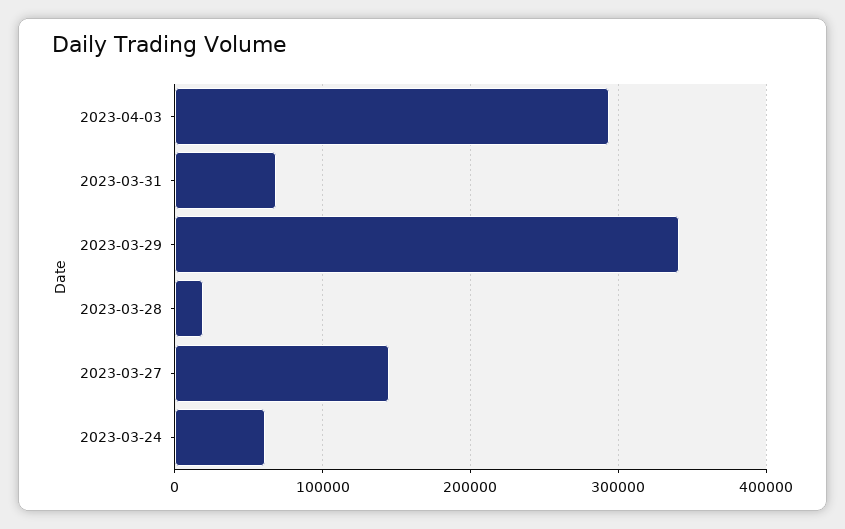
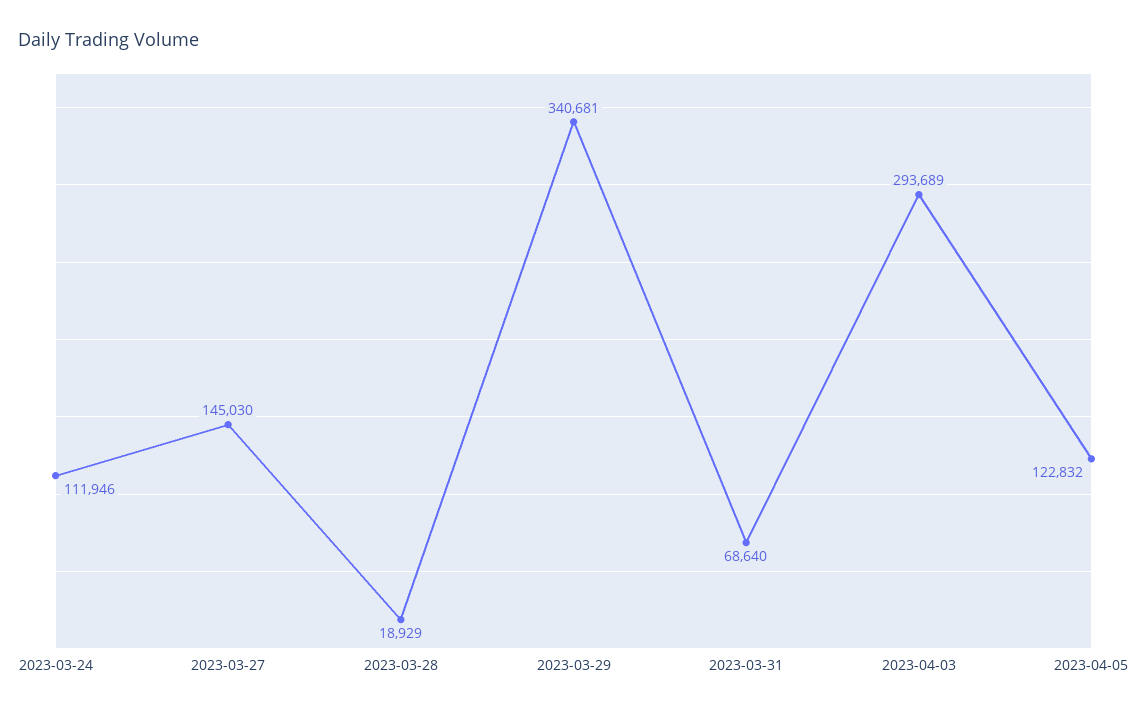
2023-03-24: 60000 -> 111946
2023-04-05: none -> 122832

